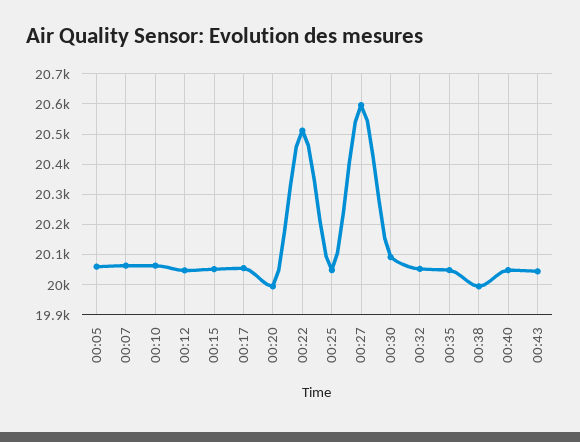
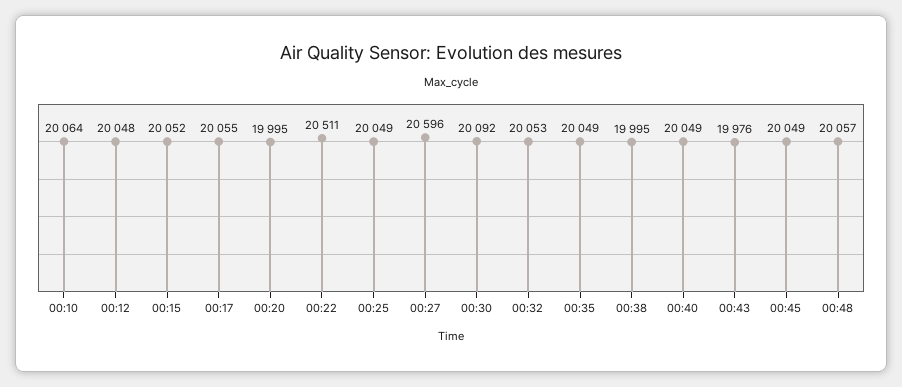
00:05: 20060 -> none
00:07: 20060 -> none
00:43: 20040 -> 19976
00:45: none -> 20049
00:48: none -> 20057

